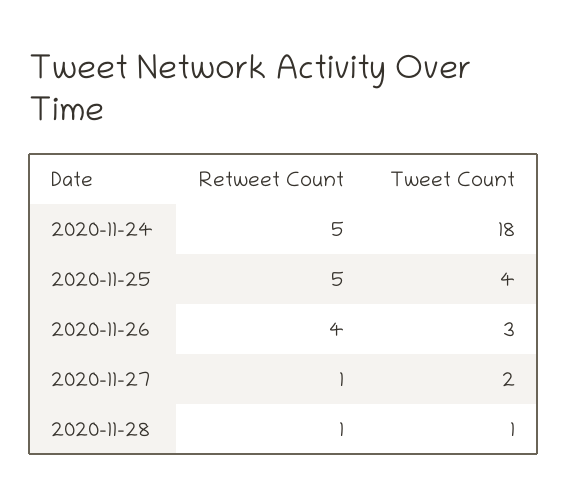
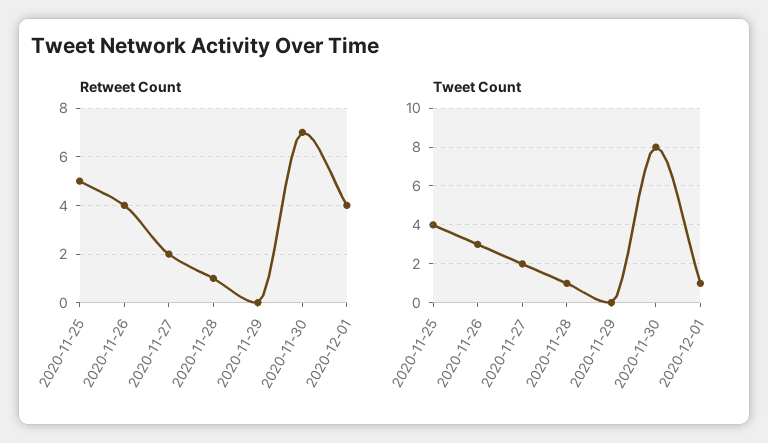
Retweet Count, 2020-11-24: 5 -> none
Tweet Count, 2020-11-24: 18 -> none
Retweet Count, 2020-11-27: 1 -> 2
Retweet Count, 2020-11-29: none -> 0
Retweet Count, 2020-11-30: none -> 7
Retweet Count, 2020-12-01: none -> 4
Tweet Count, 2020-11-29: none -> 0
Tweet Count, 2020-11-30: none -> 8
Tweet Count, 2020-12-01: none -> 1

